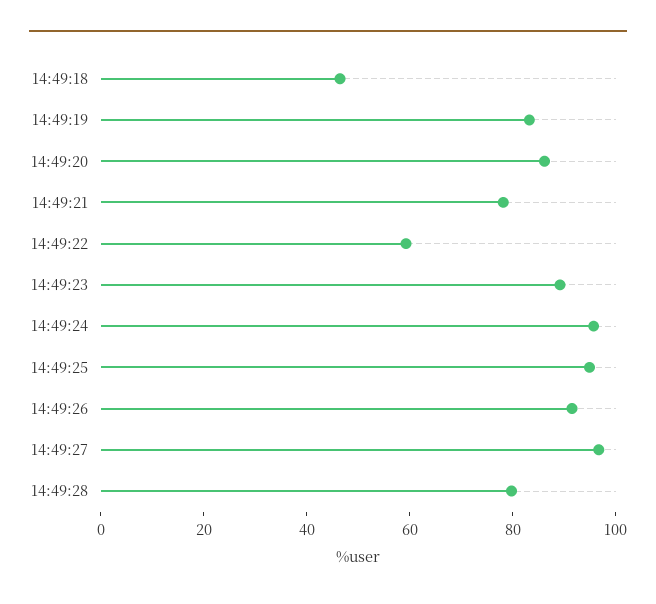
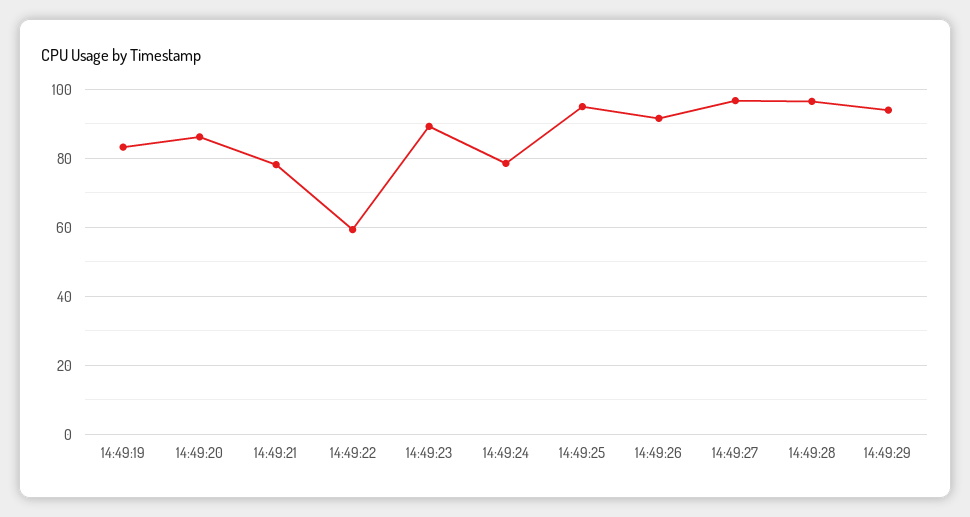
14:49:18: 45 -> none
14:49:24: 95 -> 78
14:49:28: 80 -> 96
14:49:29: none -> 94

